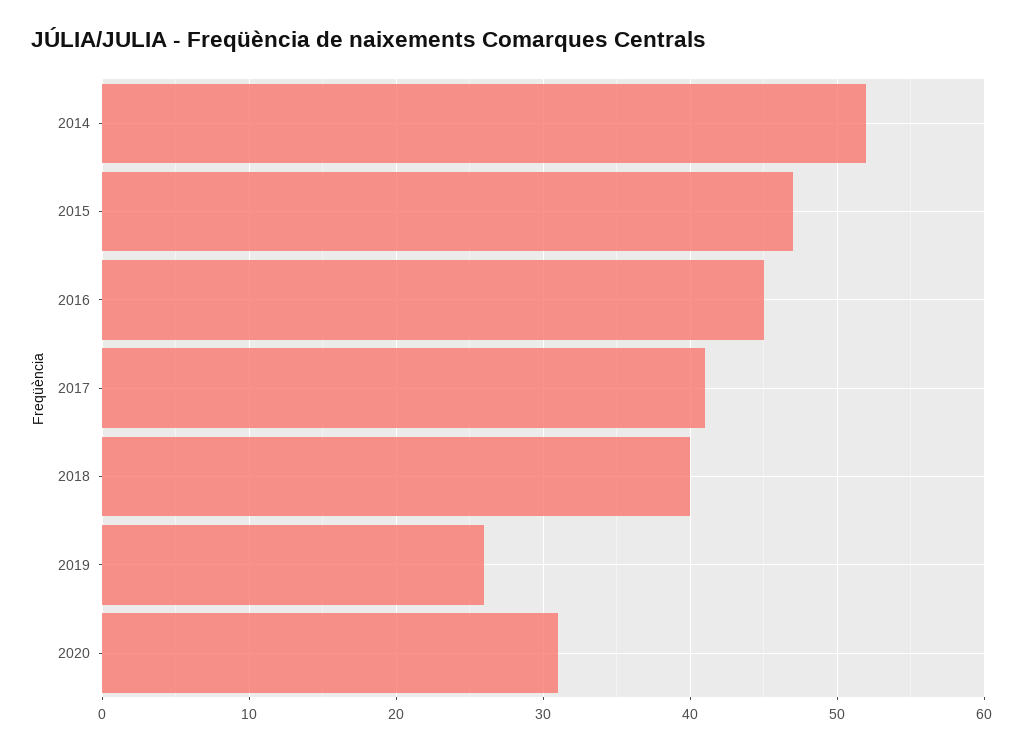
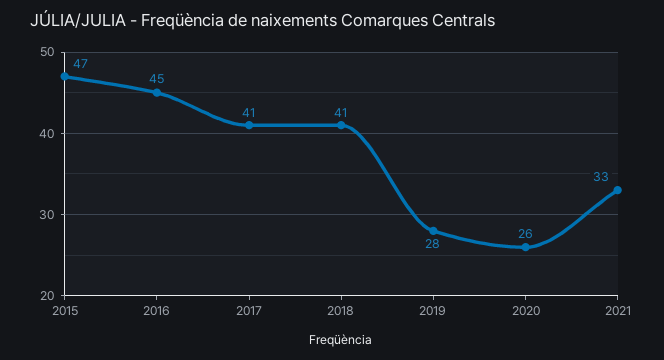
2014: 52 -> none
2018: 40 -> 41
2019: 26 -> 28
2020: 31 -> 26
2021: none -> 33

